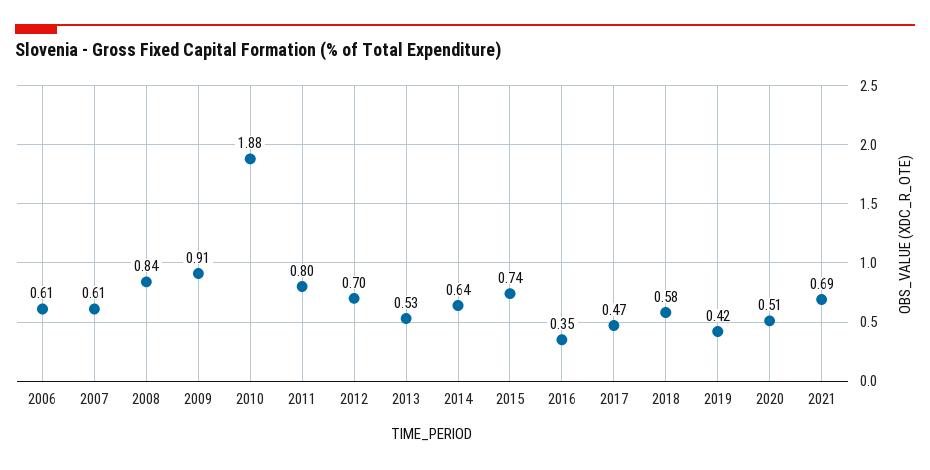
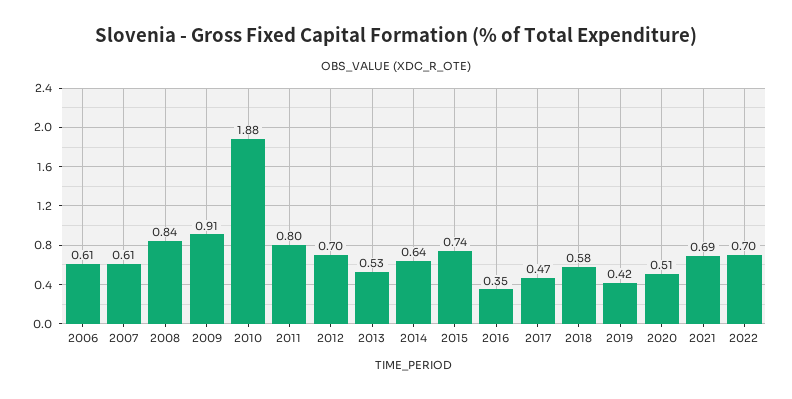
2022: none -> 0.7

